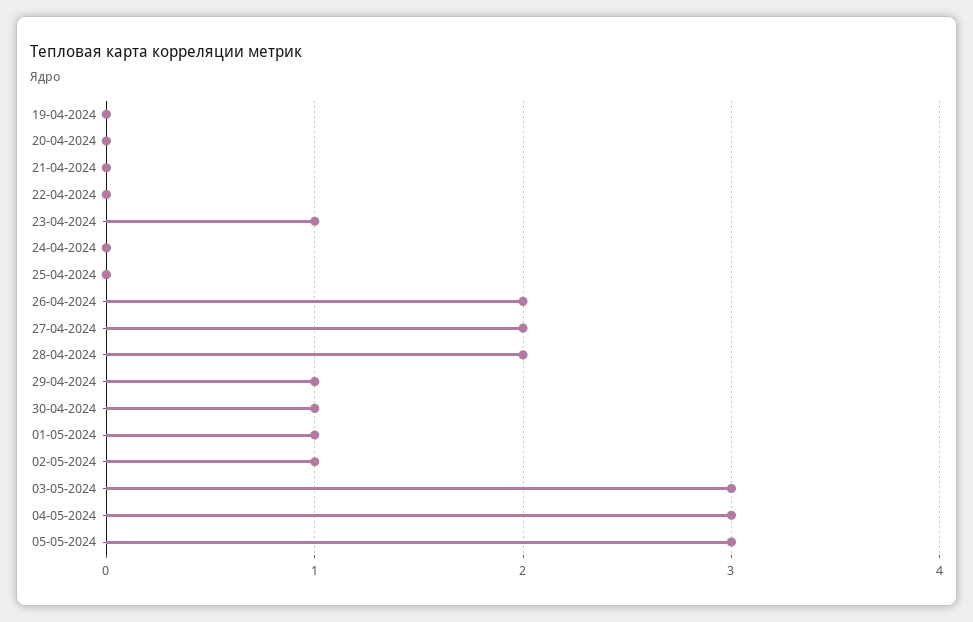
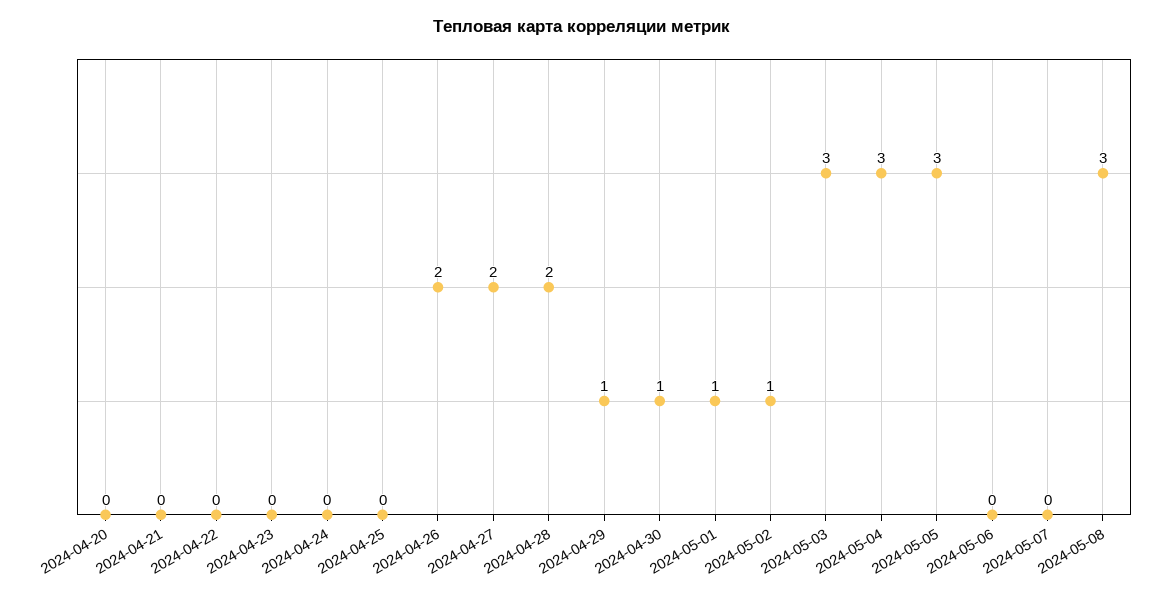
19-04-2024: 0 -> none
23-04-2024: 1 -> 0
2024-05-06: none -> 0
2024-05-07: none -> 0
2024-05-08: none -> 3

